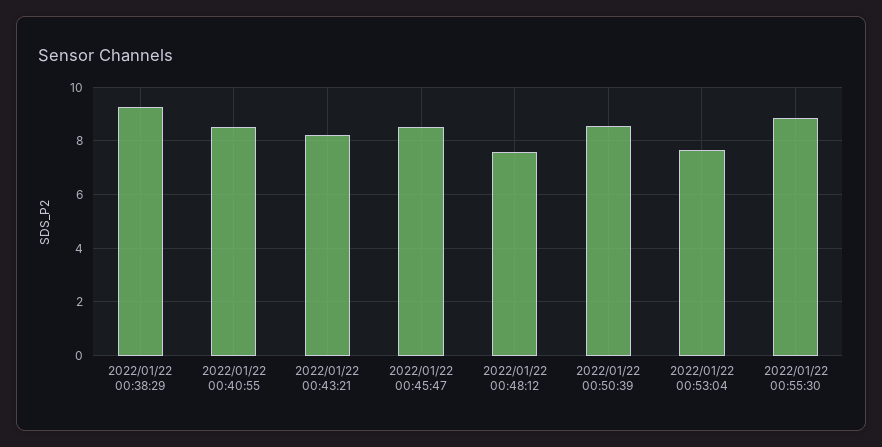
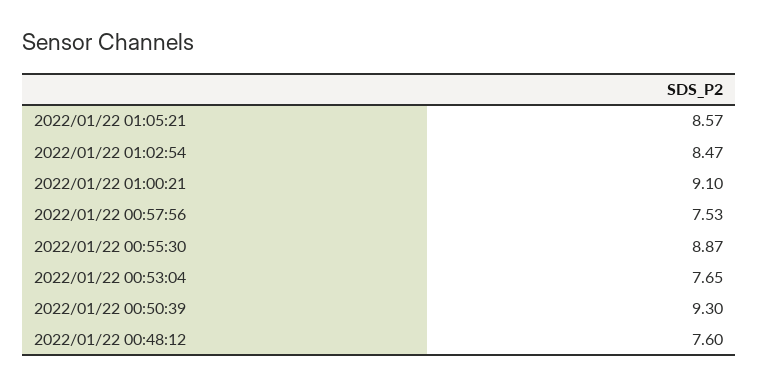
2022/01/22 00:38:29: 9.25 -> none
2022/01/22 00:40:55: 8.5 -> none
2022/01/22 00:43:21: 8.25 -> none
2022/01/22 00:45:47: 8.5 -> none
2022/01/22 00:50:39: 8.5 -> 9.3
2022/01/22 01:05:21: none -> 8.57
2022/01/22 01:02:54: none -> 8.47
2022/01/22 01:00:21: none -> 9.1
2022/01/22 00:57:56: none -> 7.53

